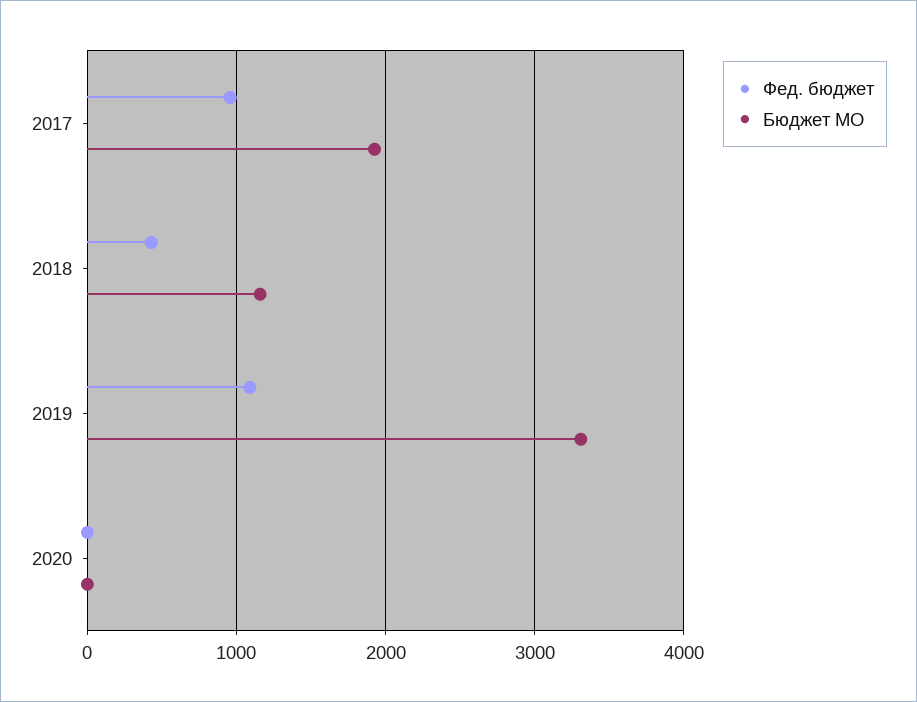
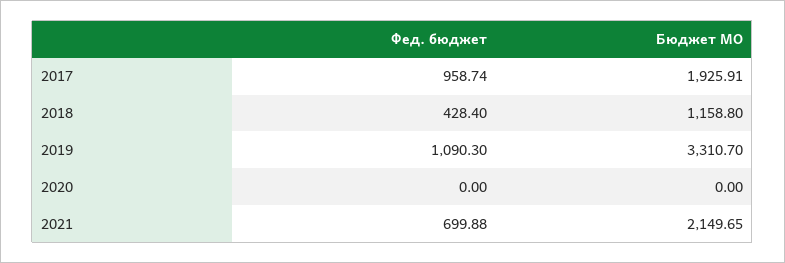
Фед. бюджет, 2021: none -> 699.88
Бюджет МО, 2021: none -> 2149.65

